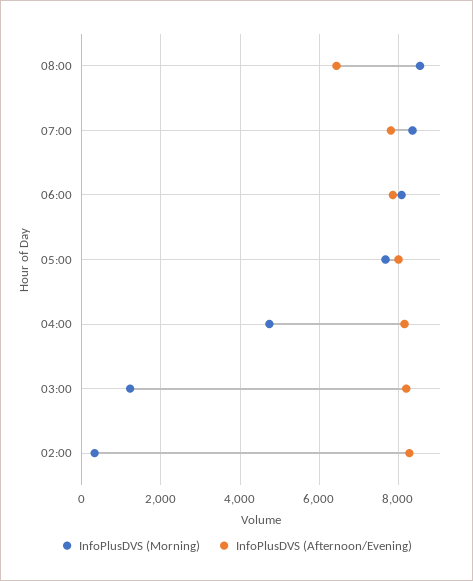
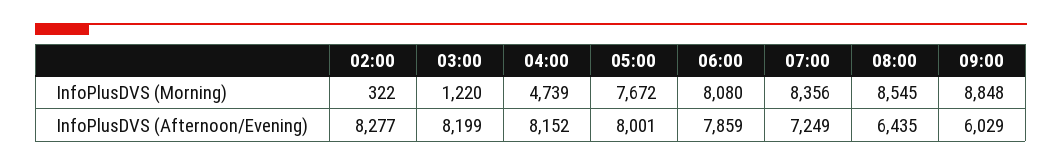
InfoPlusDVS (Afternoon/Evening), 07:00: 7800 -> 7249
InfoPlusDVS (Morning), 09:00: none -> 8848
InfoPlusDVS (Afternoon/Evening), 09:00: none -> 6029

